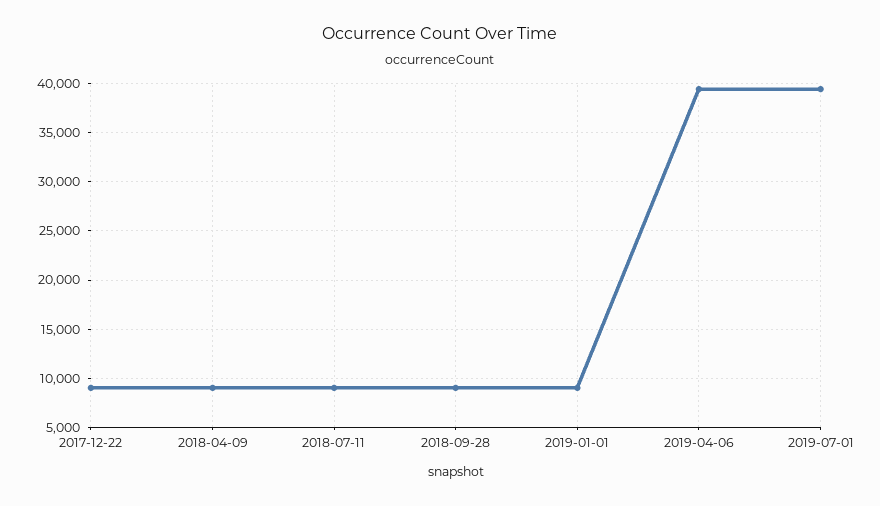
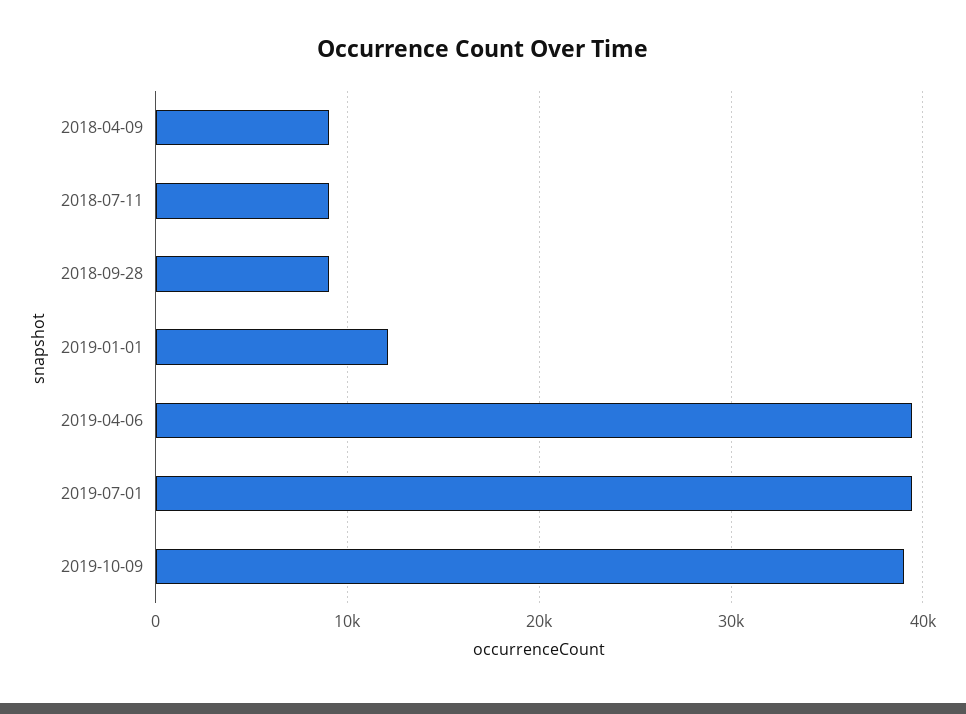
2017-12-22: 9000 -> none
2019-01-01: 9000 -> 12000
2019-10-09: none -> 39000

